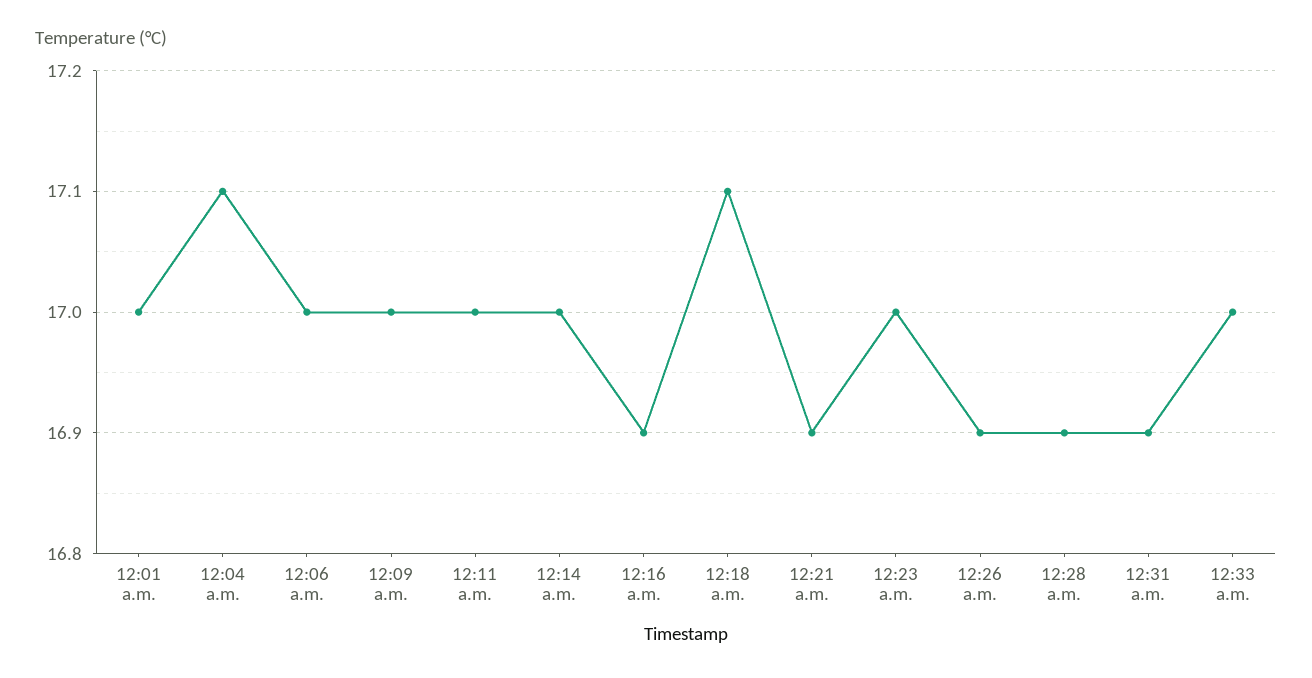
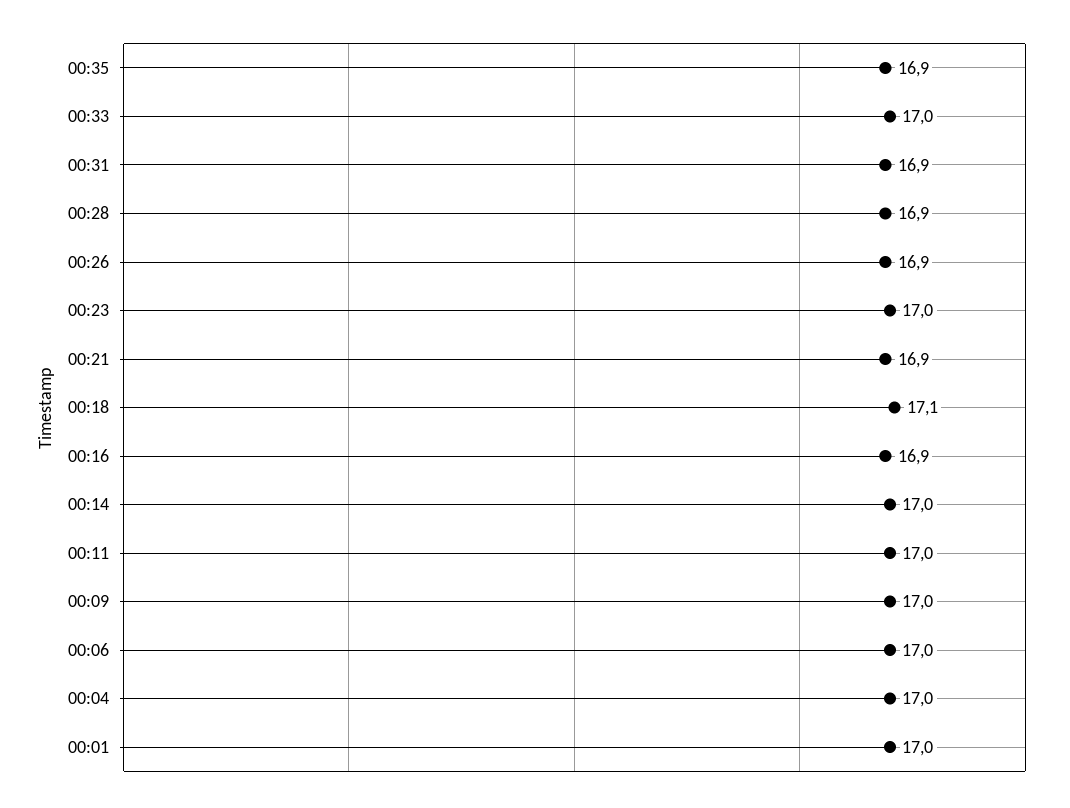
12:04 a.m.: 17.1 -> 17
00:35: none -> 16.9

